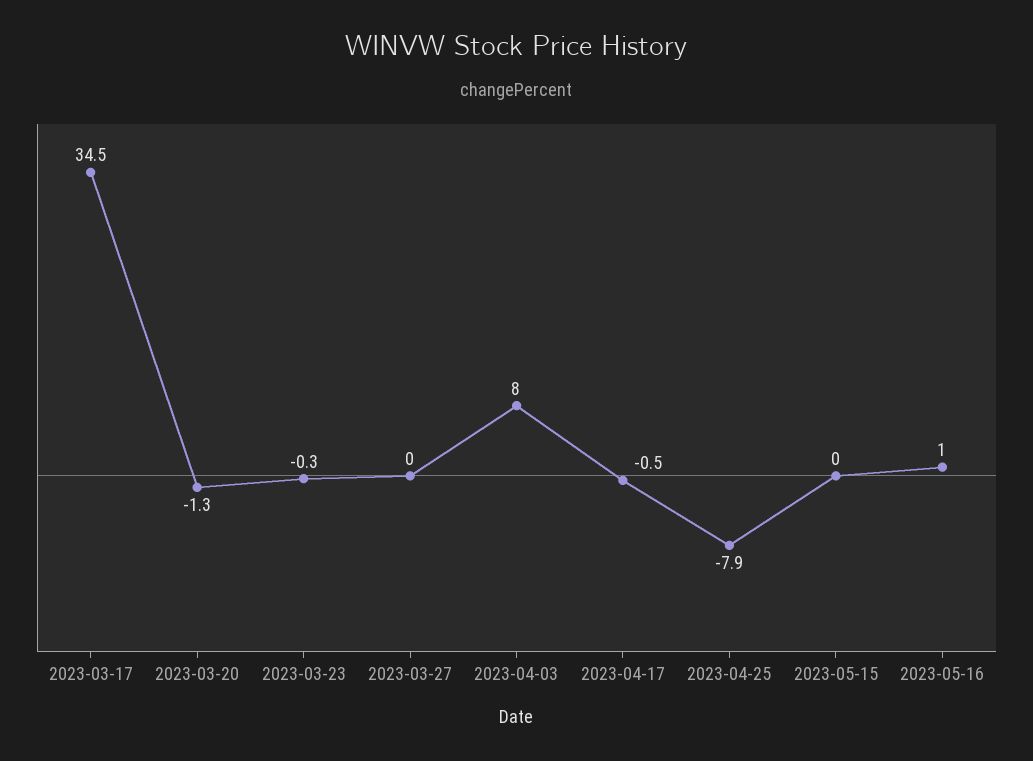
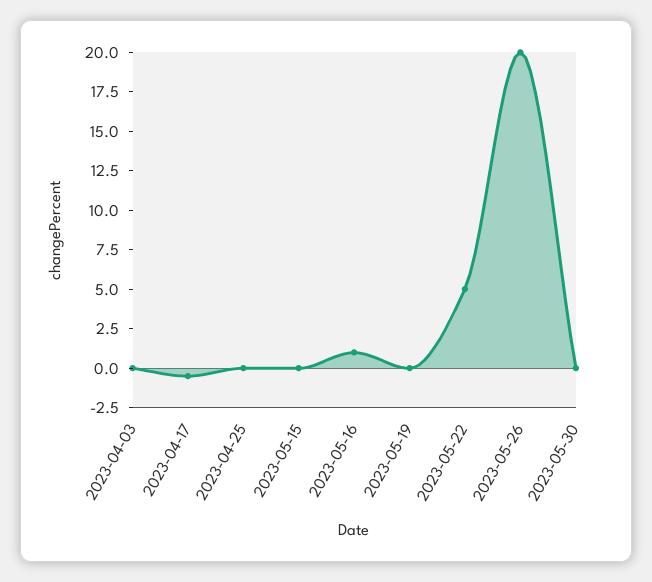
2023-03-17: 34.5 -> none
2023-03-20: -1.3 -> none
2023-03-23: -0.3 -> none
2023-03-27: 0 -> none
2023-04-03: 8 -> 0
2023-04-25: -7.9 -> 0
2023-05-19: none -> 0
2023-05-22: none -> 5
2023-05-26: none -> 20
2023-05-30: none -> 0

